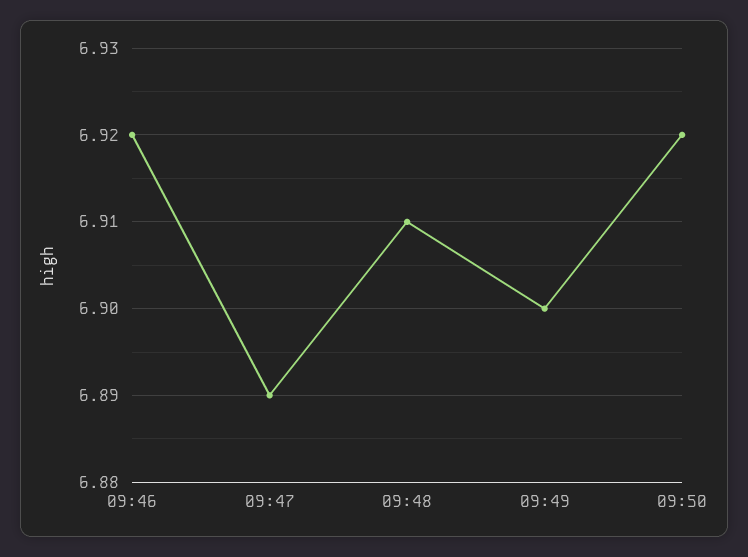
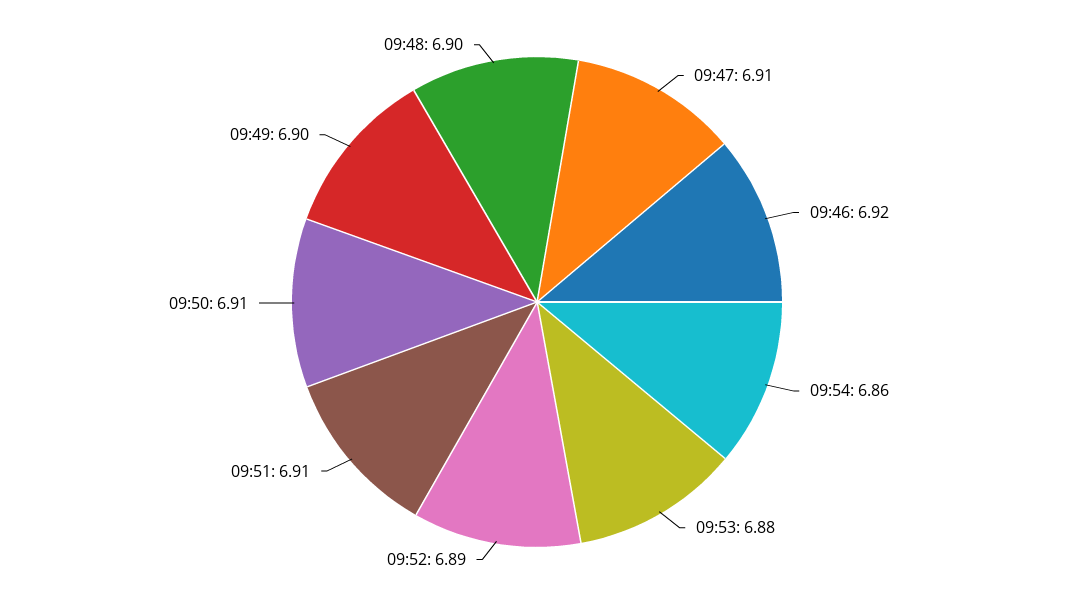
09:47: 6.89 -> 6.91
09:48: 6.91 -> 6.9
09:50: 6.92 -> 6.91
09:54: none -> 6.86
09:53: none -> 6.88
09:52: none -> 6.89
09:51: none -> 6.91

